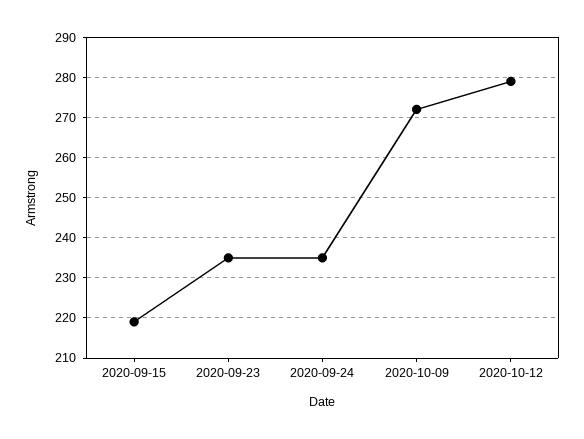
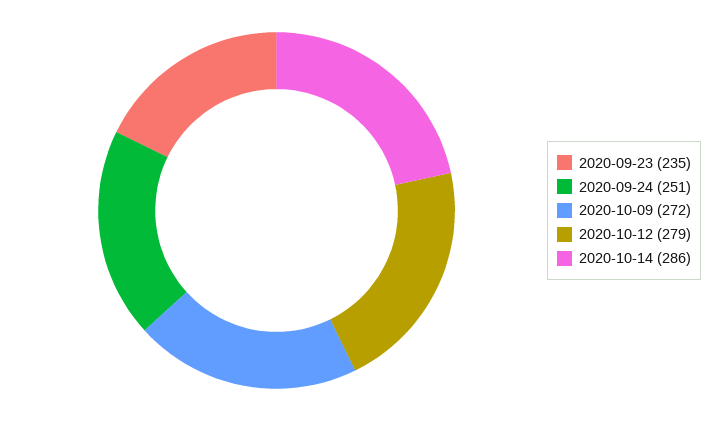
2020-09-15: 220 -> none
2020-09-24: 235 -> 251
2020-10-14: none -> 286

